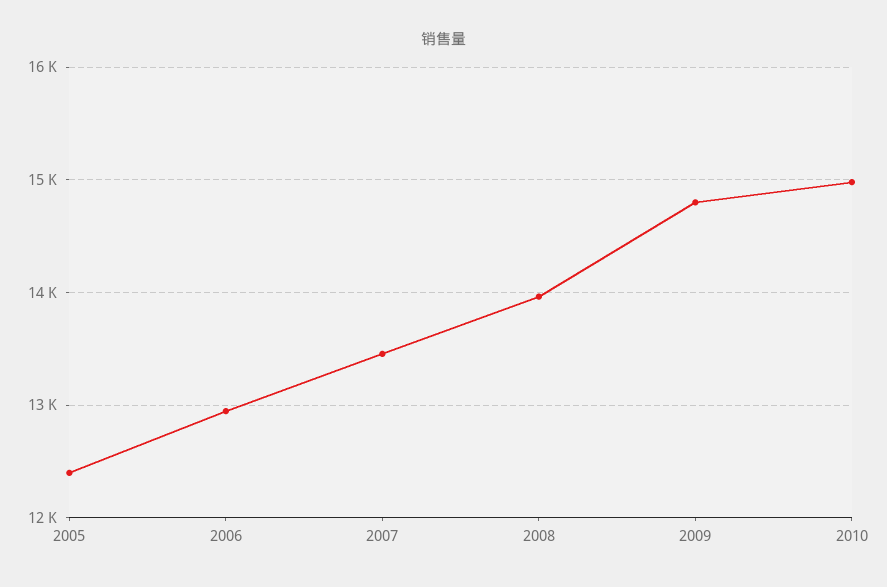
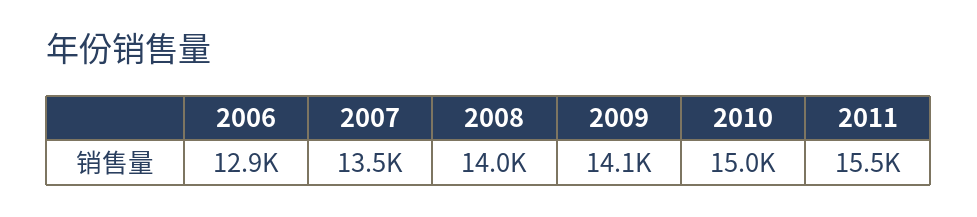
2005: 12400 -> none
2009: 14800 -> 14100
2011: none -> 15500

